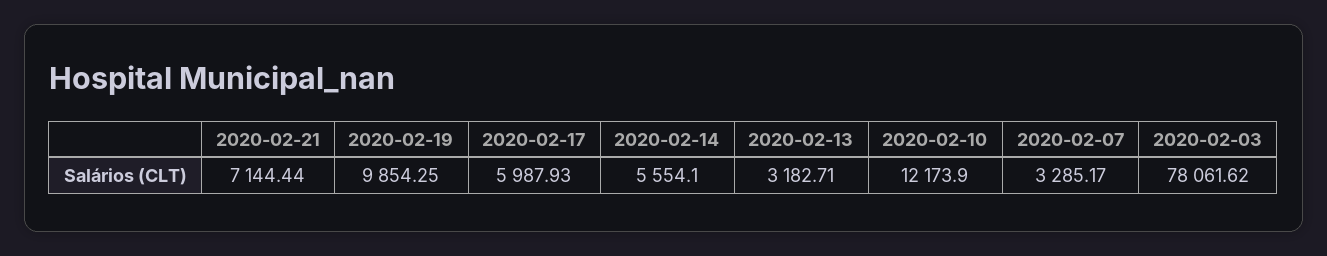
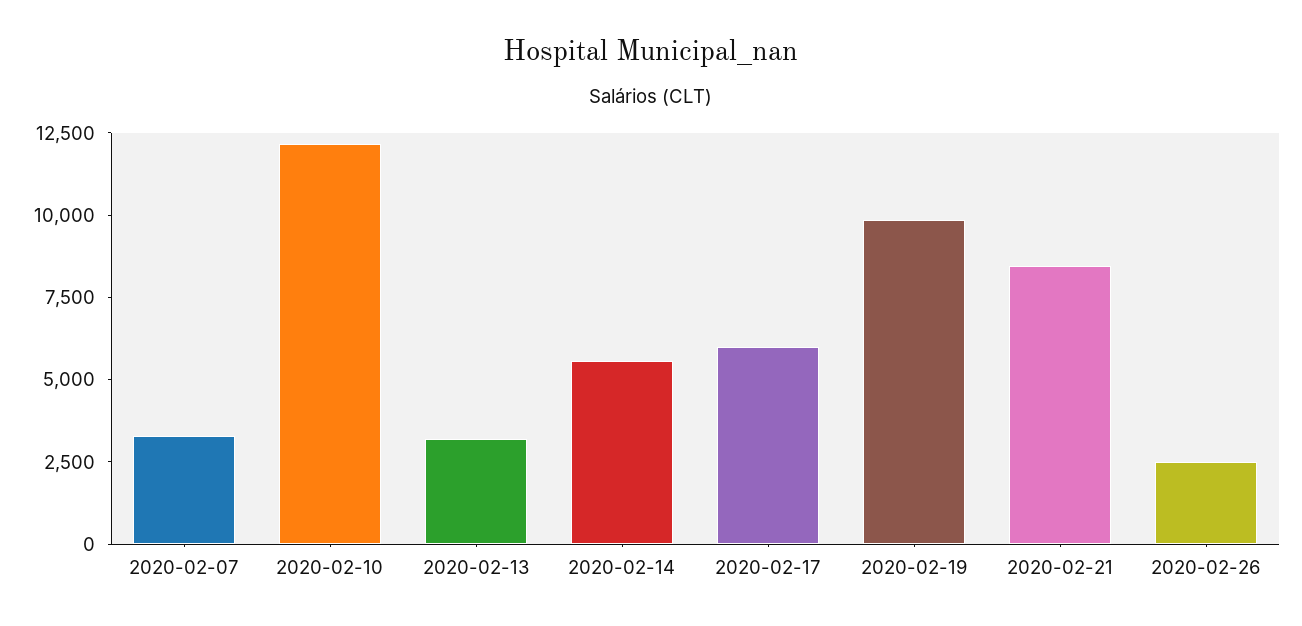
2020-02-21: 7144.44 -> 8500
2020-02-03: 78061.62 -> none
2020-02-26: none -> 2500

